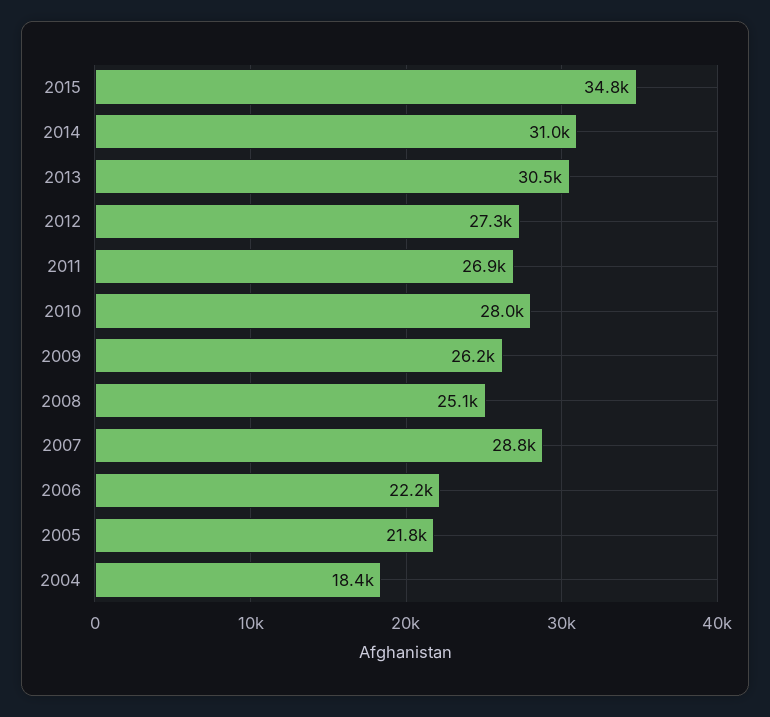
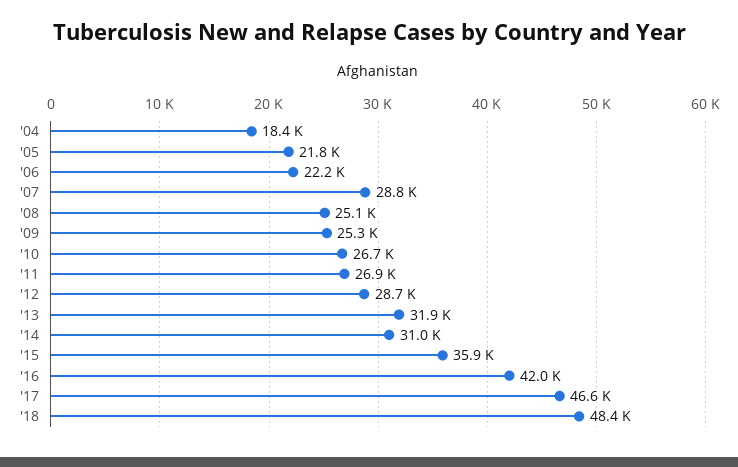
2015: 34800 -> 35900
2013: 30500 -> 31900
2012: 27300 -> 28700
2010: 28000 -> 26700
2009: 26200 -> 25300
'16: none -> 42000
'17: none -> 46600
'18: none -> 48400

